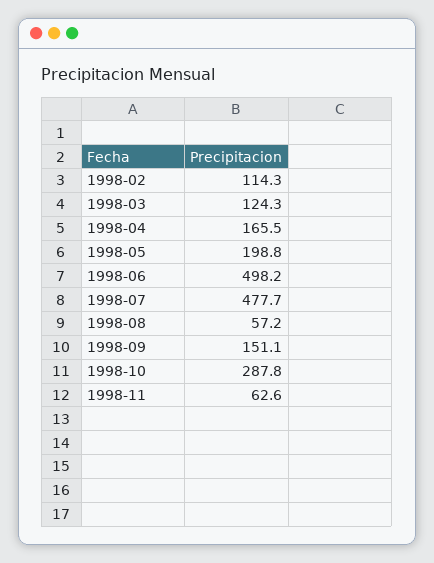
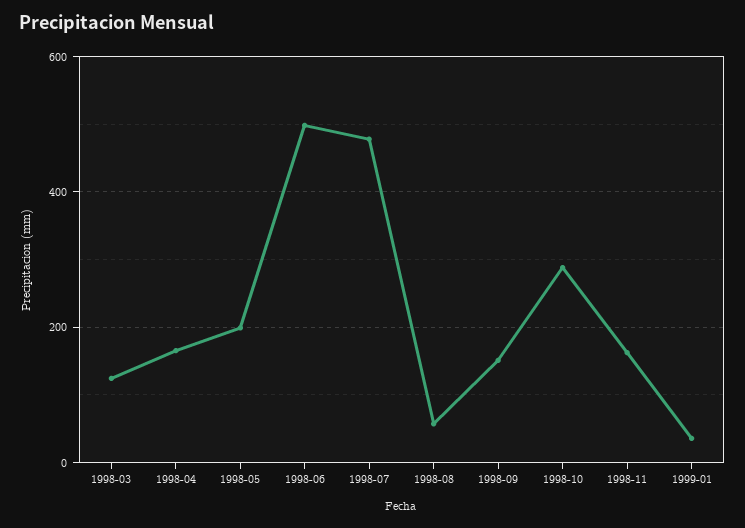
1998-02: 114.3 -> none
1998-11: 62.6 -> 160
1999-01: none -> 40

